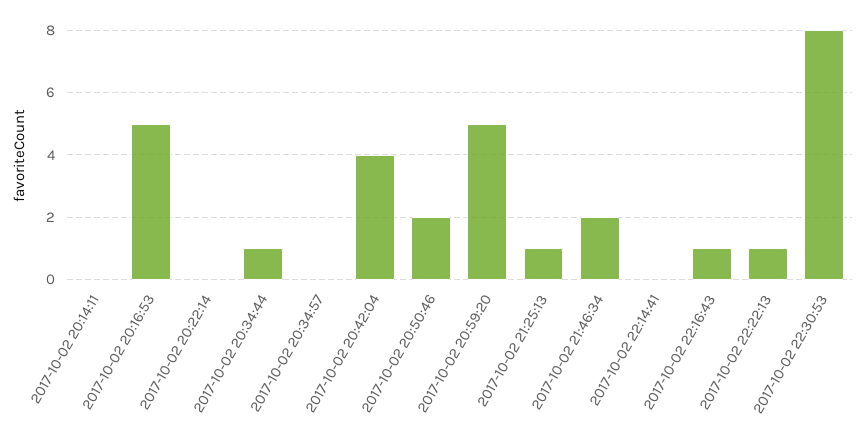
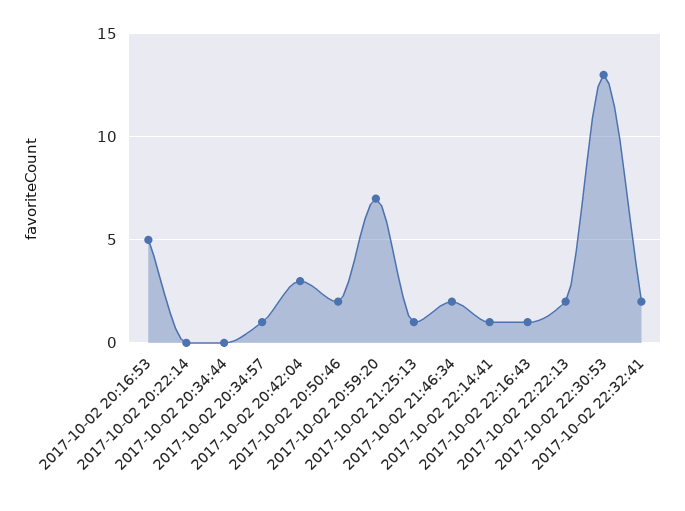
2017-10-02 20:14:11: 0 -> none
2017-10-02 20:34:44: 1 -> 0
2017-10-02 20:34:57: 0 -> 1
2017-10-02 20:42:04: 4 -> 3
2017-10-02 20:59:20: 5 -> 7
2017-10-02 22:14:41: 0 -> 1
2017-10-02 22:22:13: 1 -> 2
2017-10-02 22:30:53: 8 -> 13
2017-10-02 22:32:41: none -> 2

